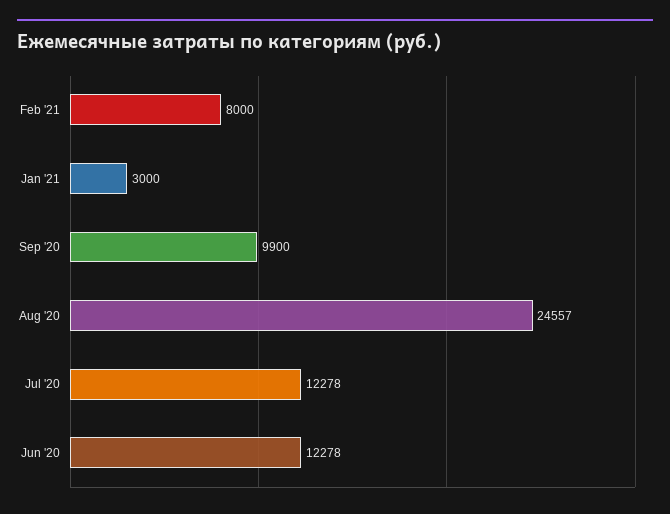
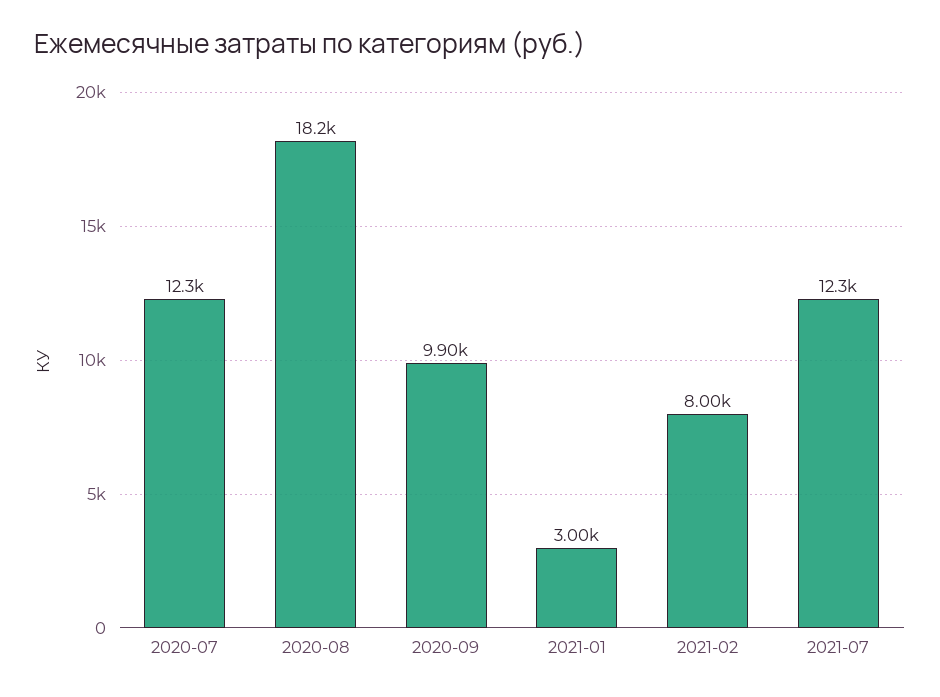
Aug '20: 24557 -> 18200
Jun '20: 12278 -> none
2021-07: none -> 12300

